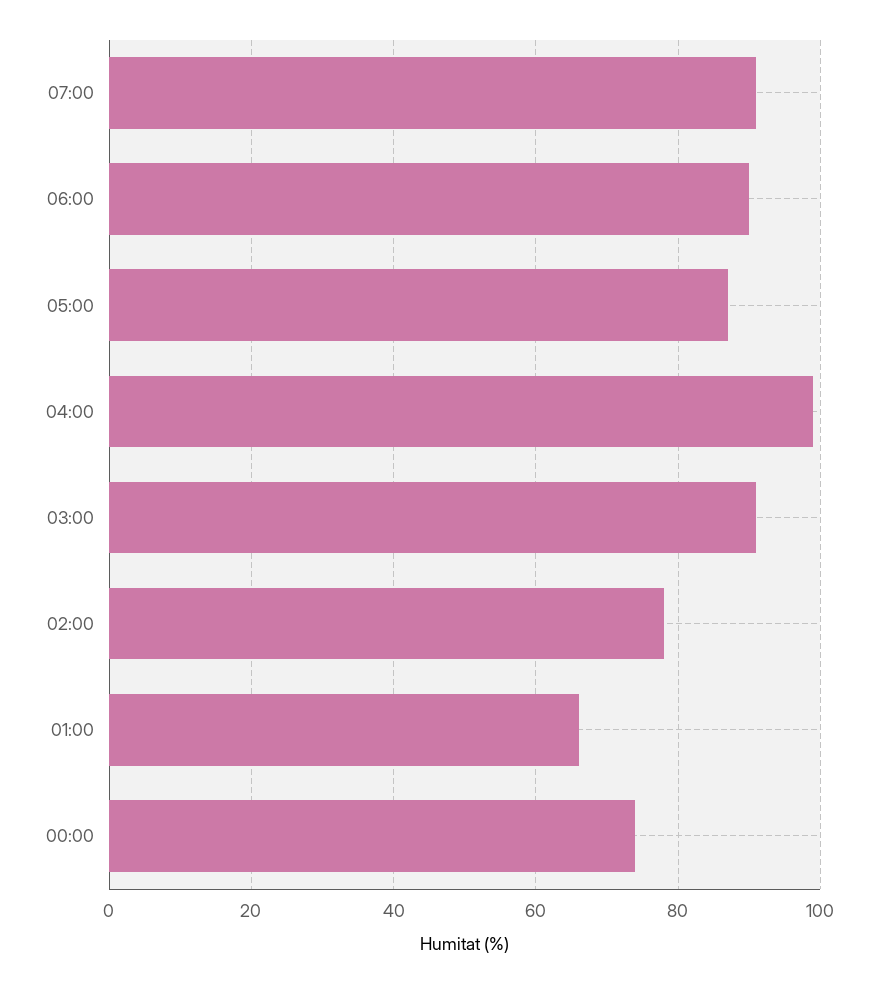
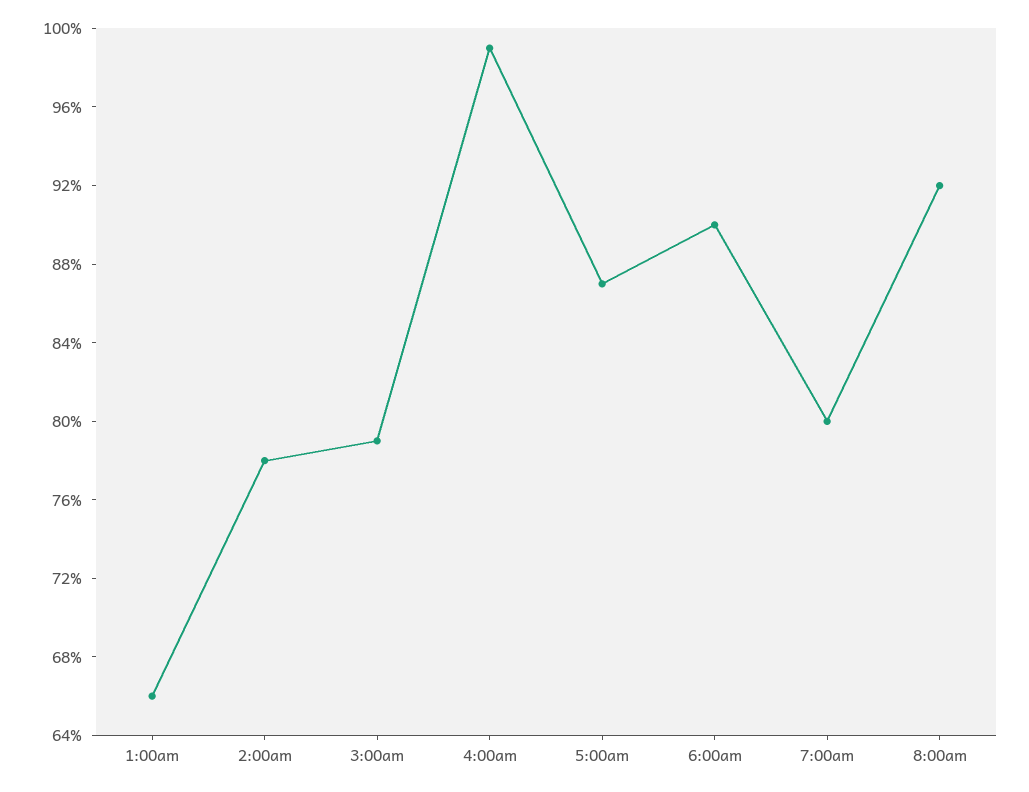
07:00: 90 -> 80
03:00: 90 -> 79
00:00: 75 -> none
8:00am: none -> 92

